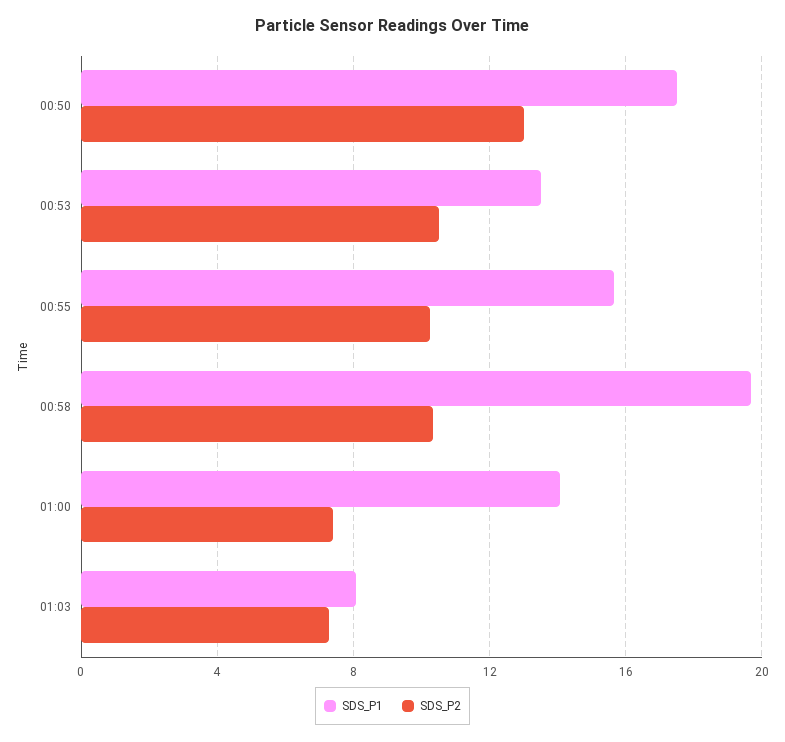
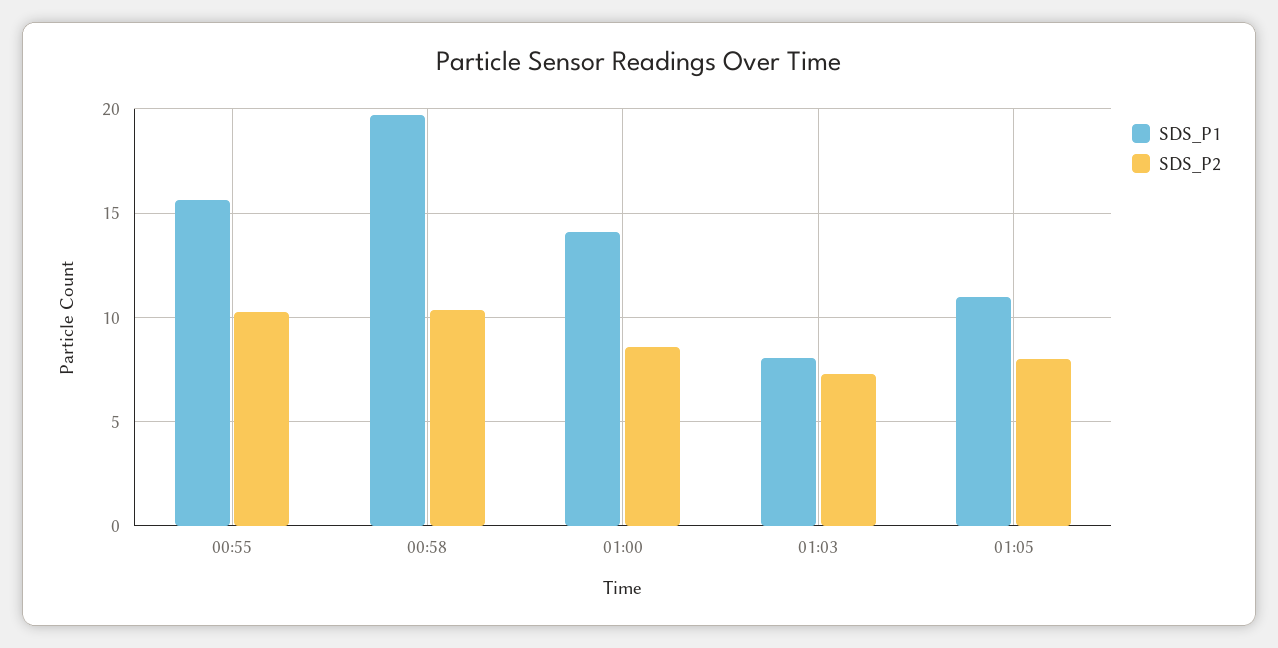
SDS_P1, 00:50: 17.5 -> none
SDS_P2, 00:50: 13 -> none
SDS_P1, 00:53: 13.5 -> none
SDS_P2, 00:53: 10.5 -> none
SDS_P2, 01:00: 7.5 -> 8.5
SDS_P1, 01:05: none -> 11
SDS_P2, 01:05: none -> 8

